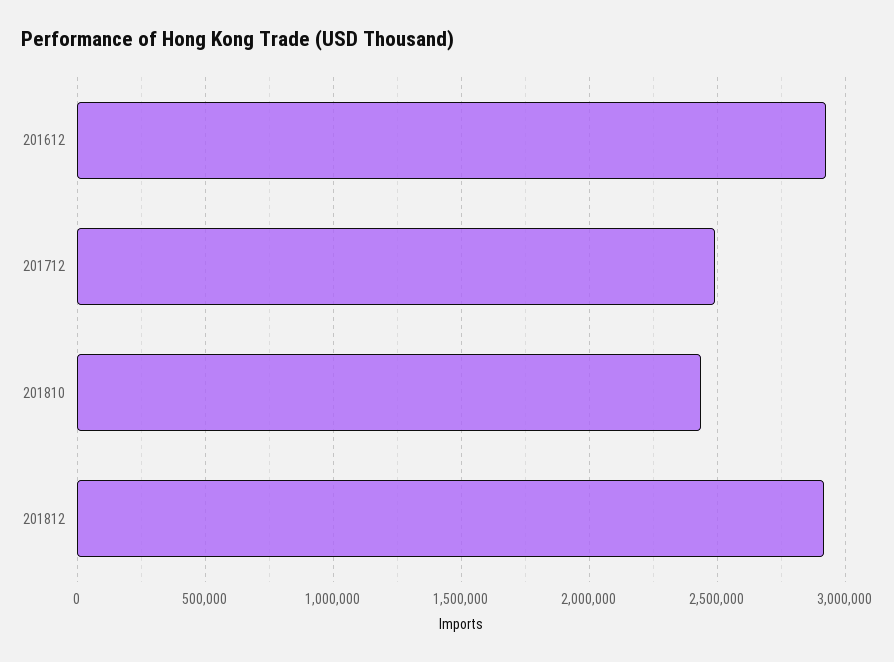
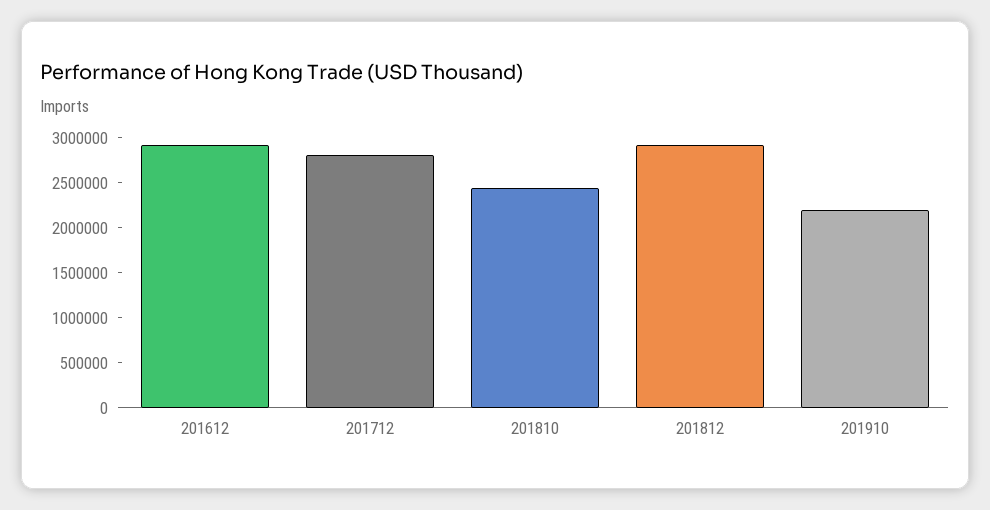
201712: 2500000 -> 2800000
201910: none -> 2200000

